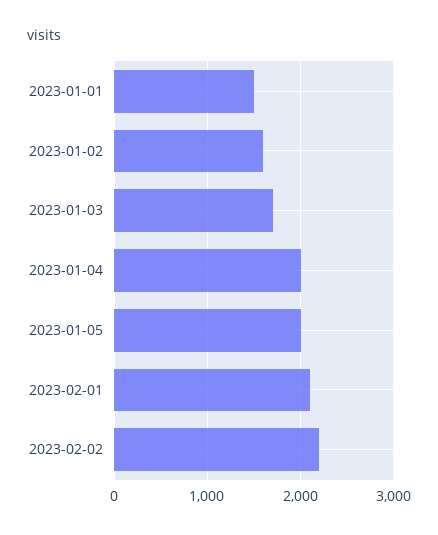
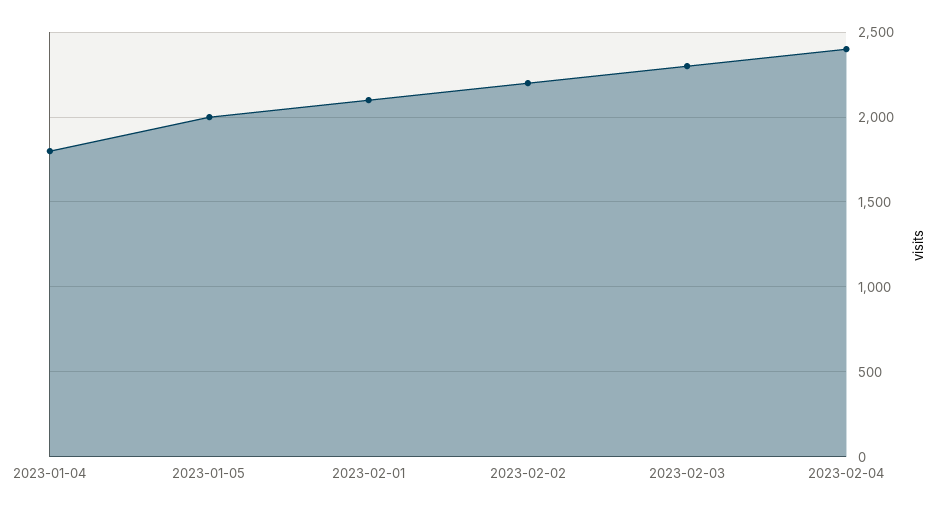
2023-01-01: 1500 -> none
2023-01-02: 1600 -> none
2023-01-03: 1700 -> none
2023-01-04: 2000 -> 1800
2023-02-03: none -> 2300
2023-02-04: none -> 2400

